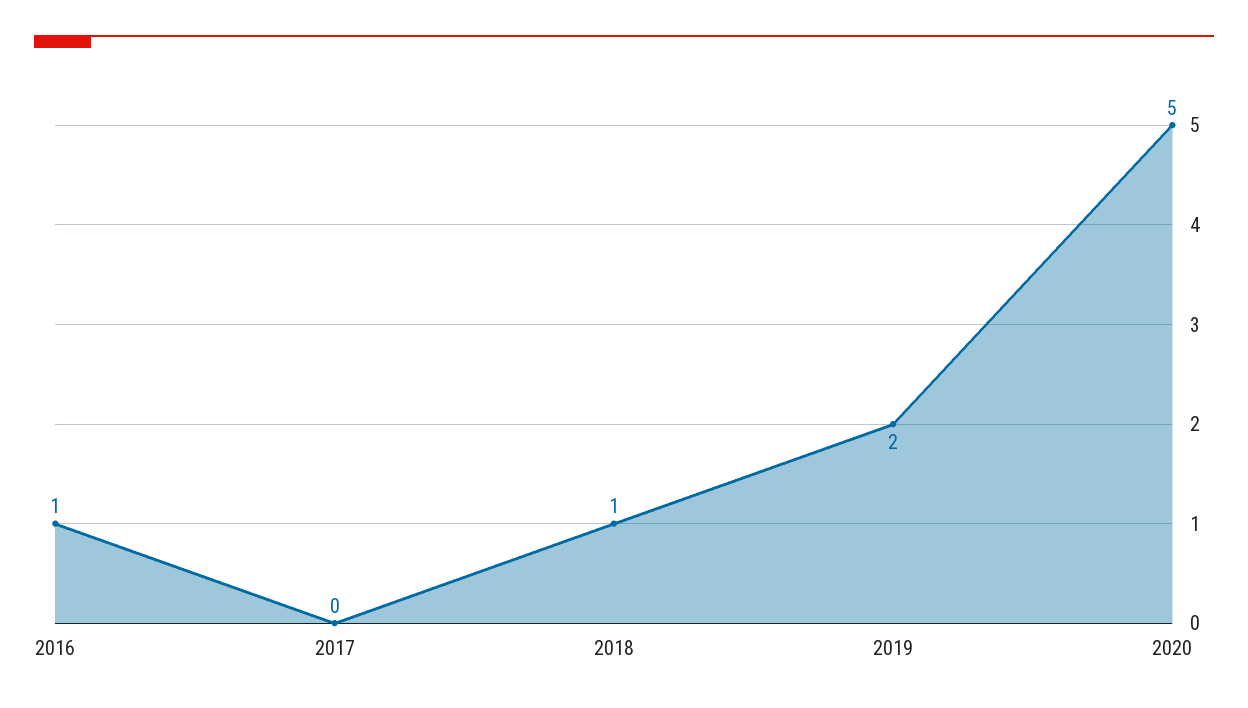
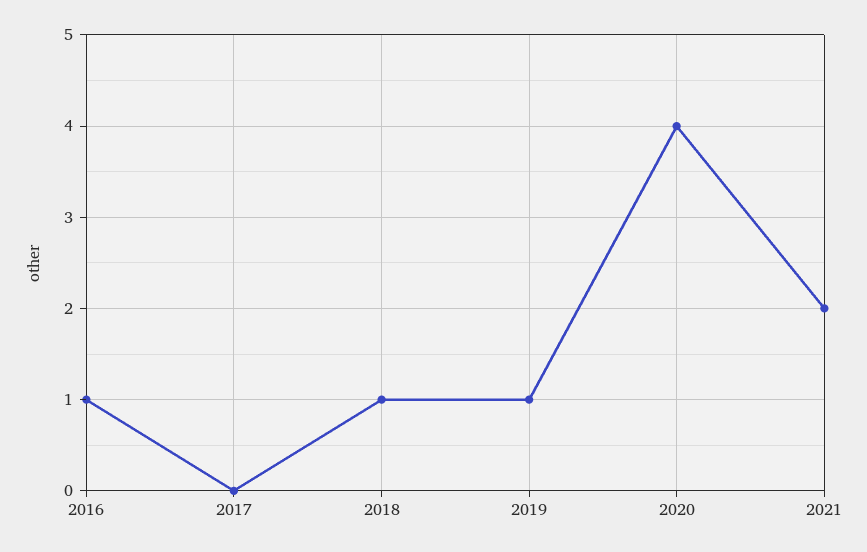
2019: 2 -> 1
2020: 5 -> 4
2021: none -> 2

